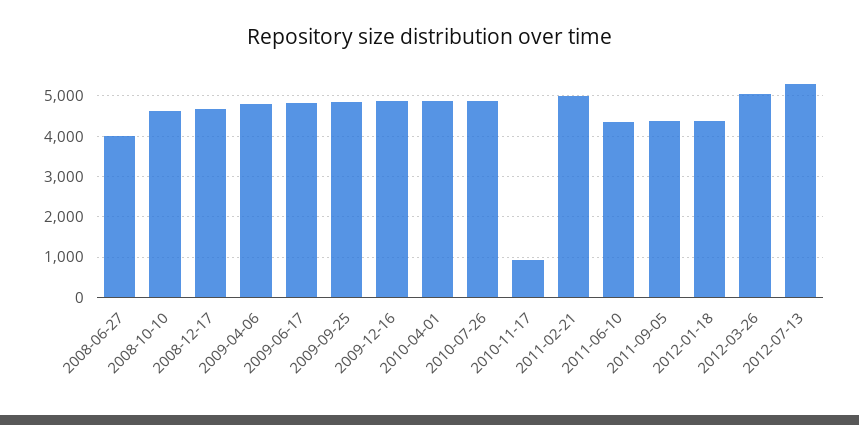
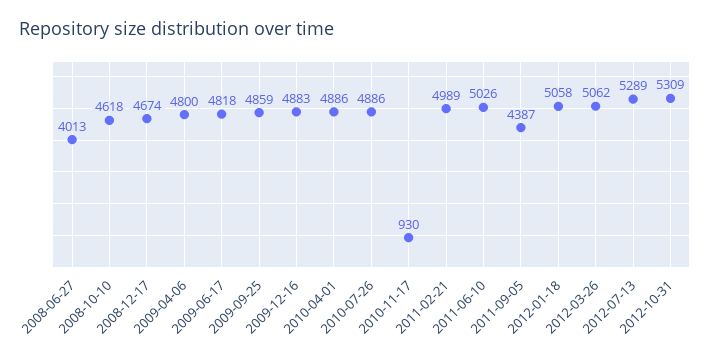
2011-06-10: 4400 -> 5026
2012-01-18: 4400 -> 5058
2012-10-31: none -> 5309

